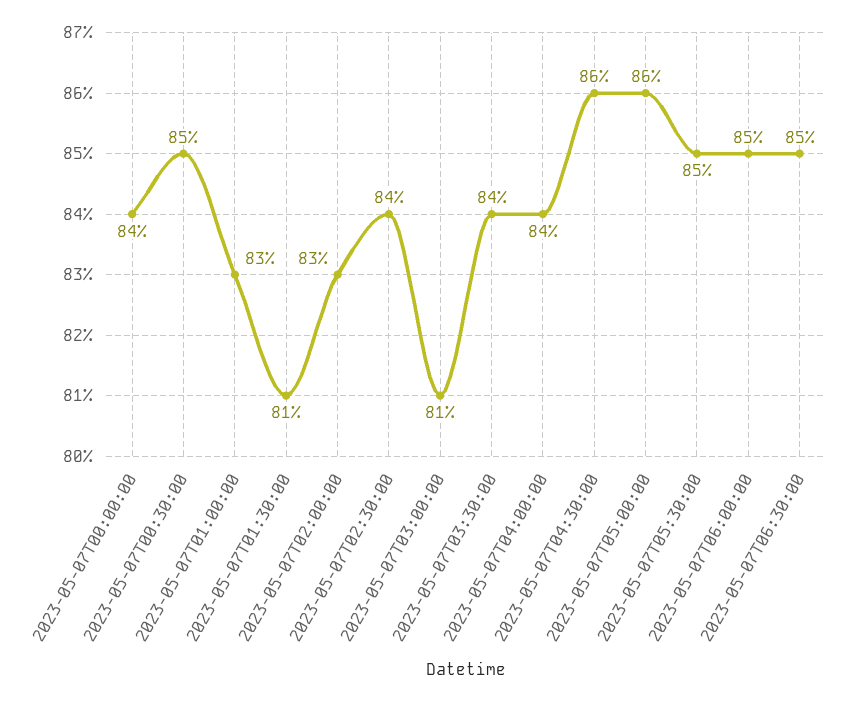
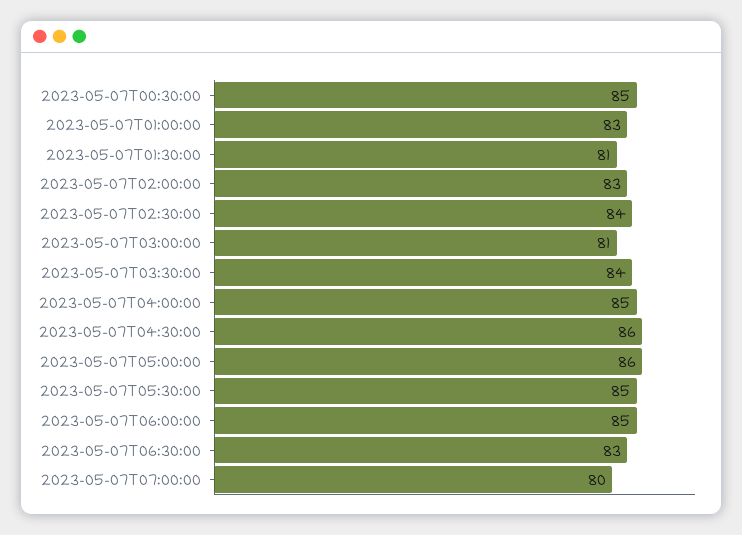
2023-05-07T00:00:00: 84 -> none
2023-05-07T04:00:00: 84 -> 85
2023-05-07T06:30:00: 85 -> 83
2023-05-07T07:00:00: none -> 80

